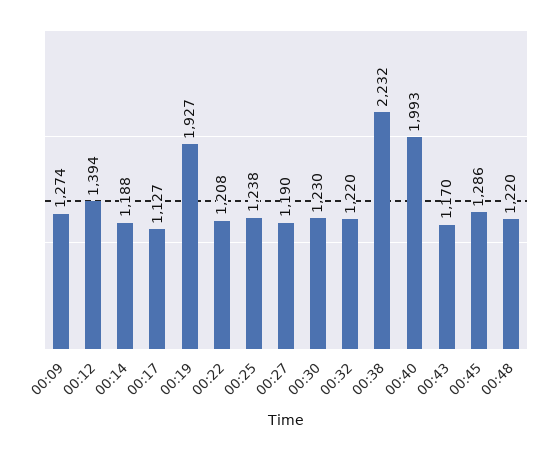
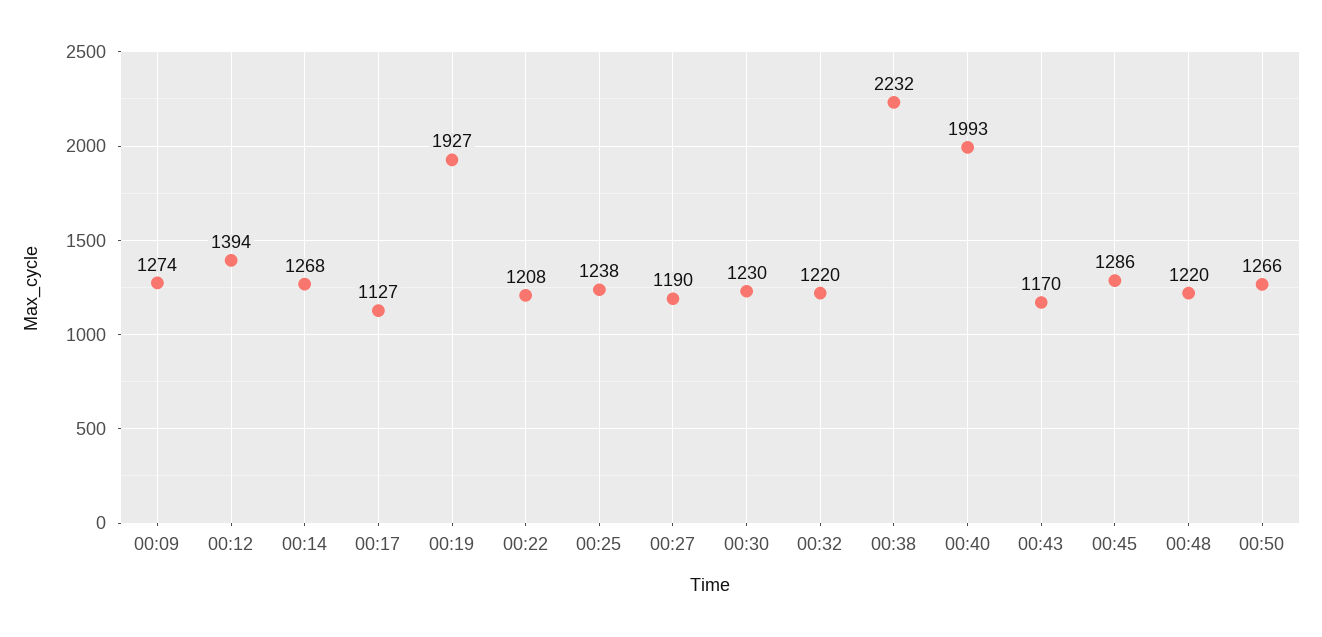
00:14: 1188 -> 1268
00:50: none -> 1266

